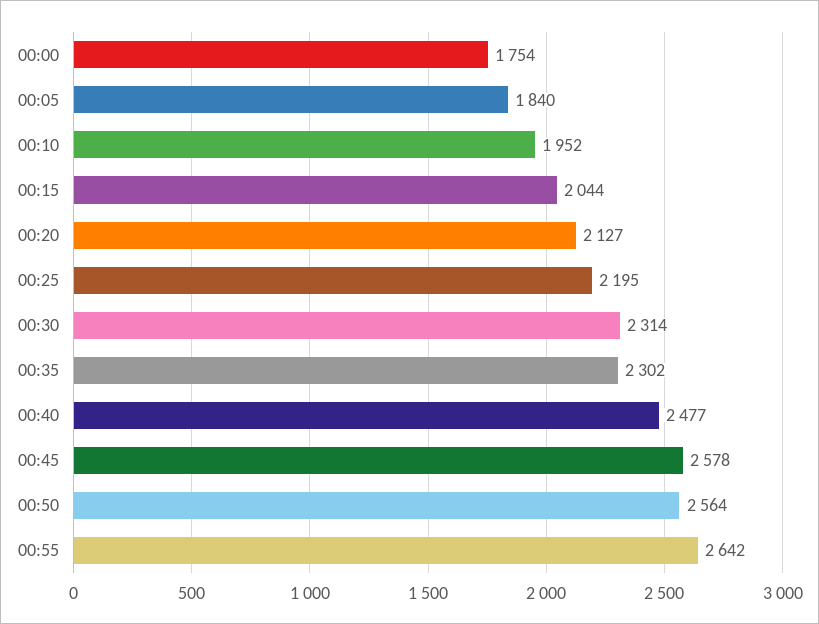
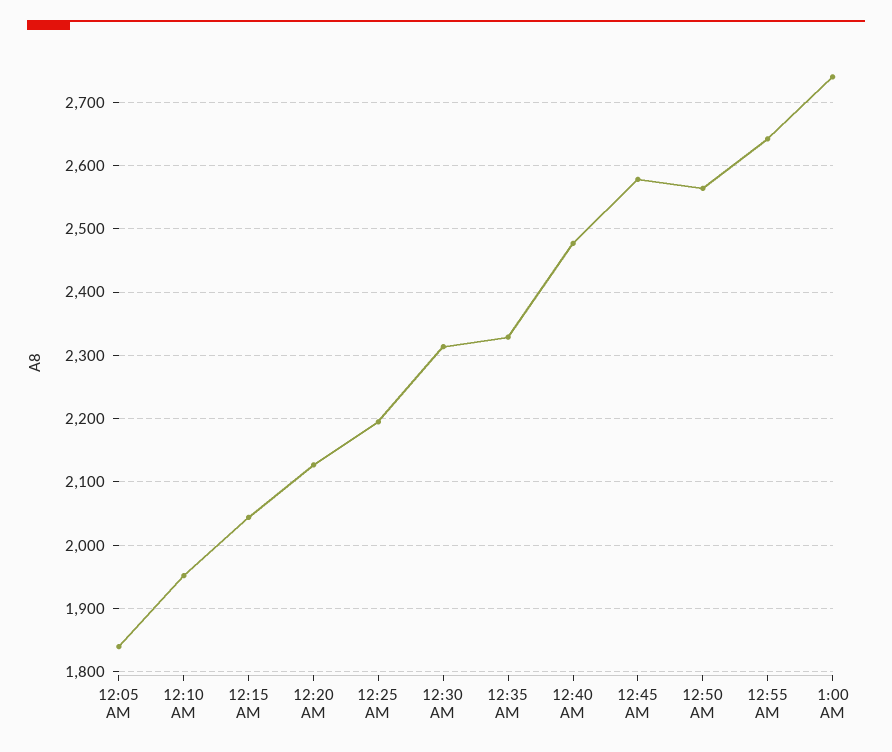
00:00: 1754 -> none
00:35: 2302 -> 2330
1:00 AM: none -> 2740

